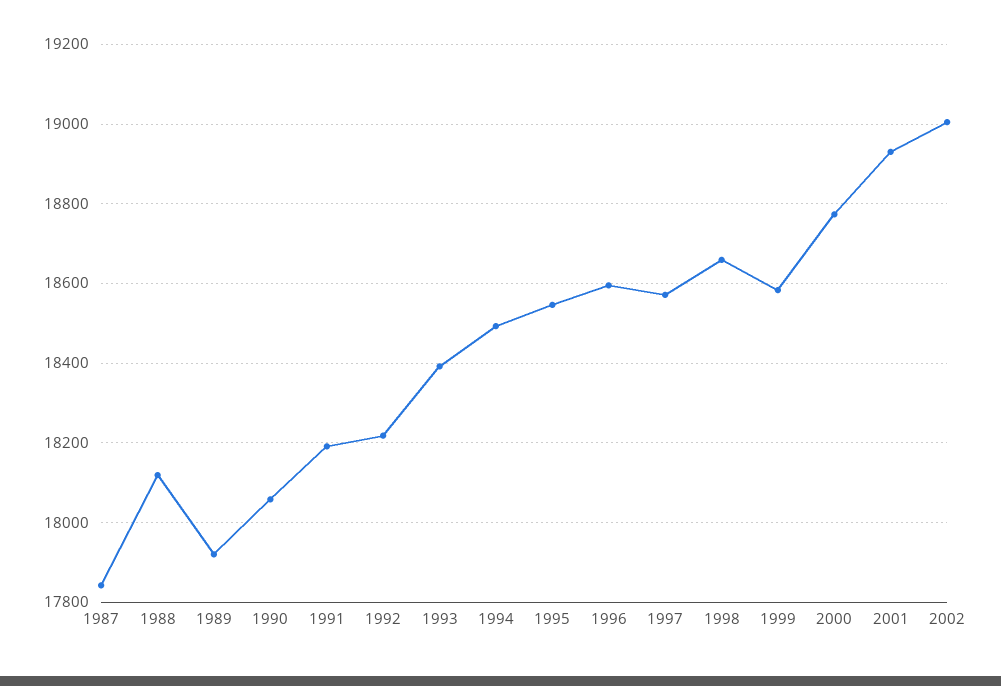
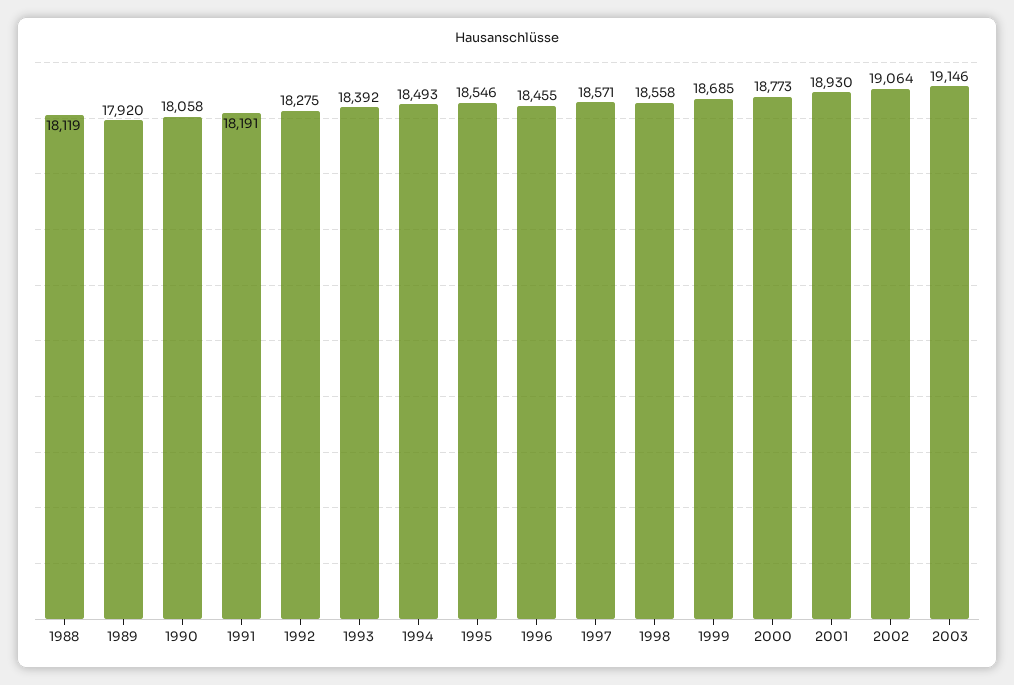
1987: 17840 -> none
1992: 18220 -> 18275
1996: 18600 -> 18455
1998: 18660 -> 18558
1999: 18580 -> 18685
2002: 19000 -> 19064
2003: none -> 19146

